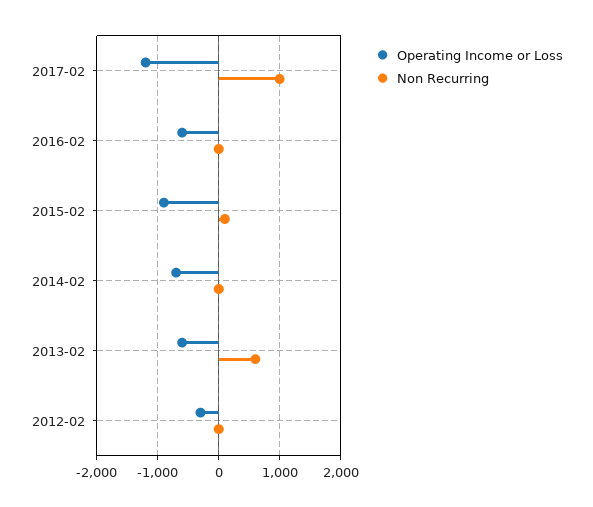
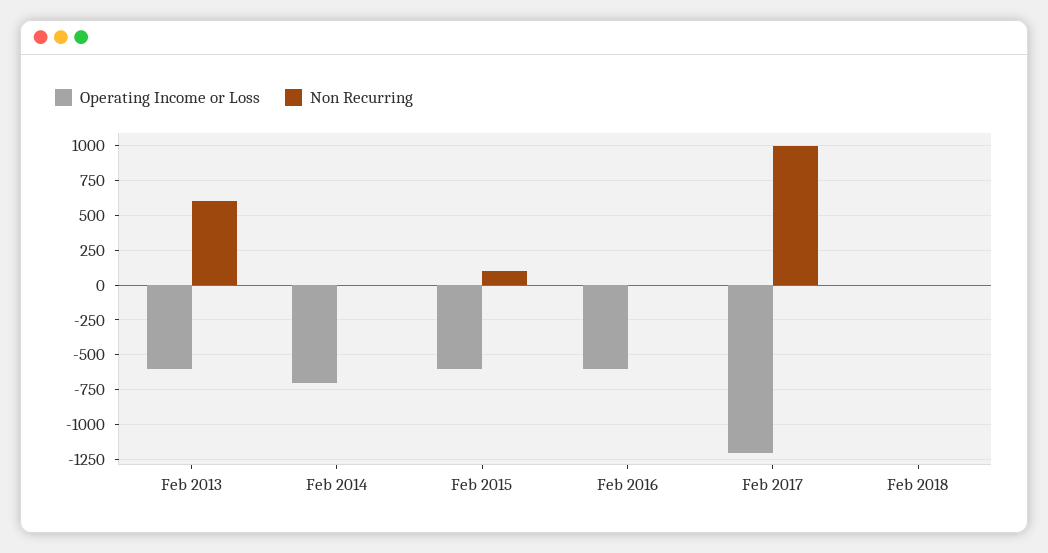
Operating Income or Loss, 2015-02: -900 -> -600
Operating Income or Loss, 2012-02: -300 -> none
Non Recurring, 2012-02: 0 -> none
Operating Income or Loss, Feb 2018: none -> 0
Non Recurring, Feb 2018: none -> 0

